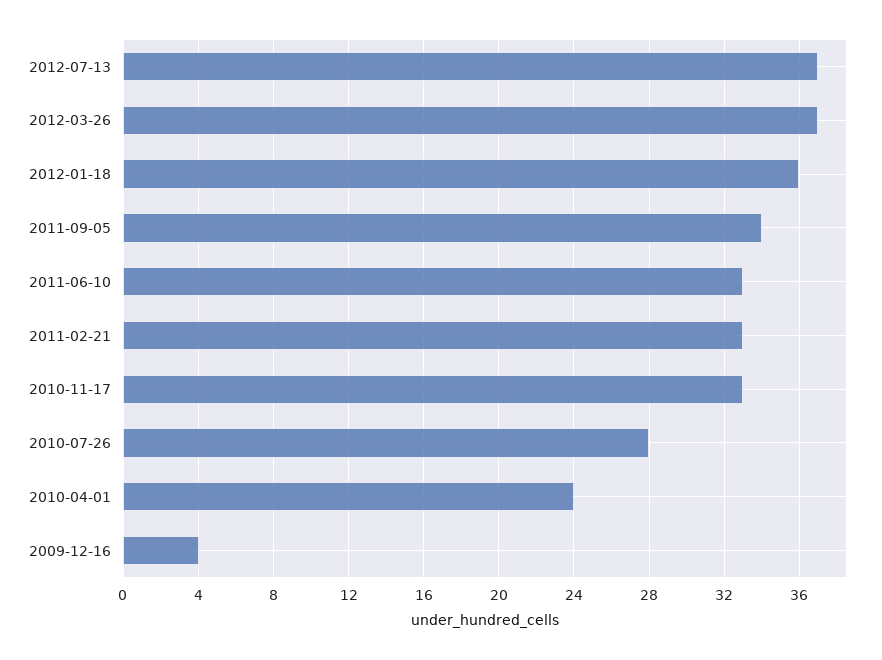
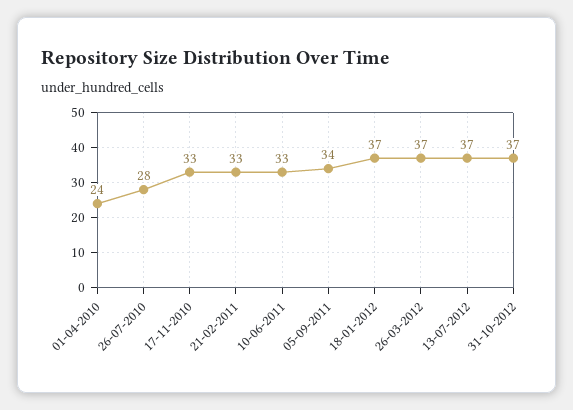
2012-01-18: 36 -> 37
2009-12-16: 4 -> none
31-10-2012: none -> 37

